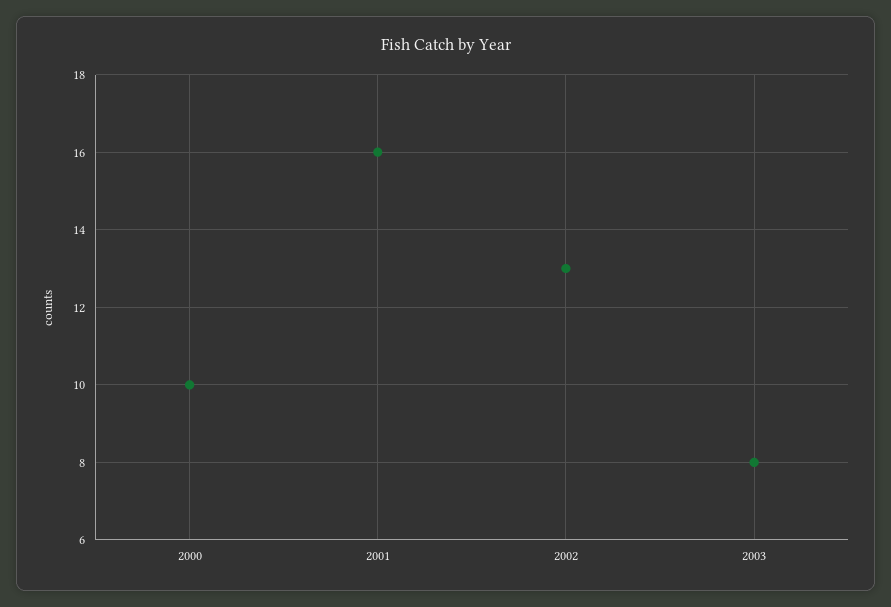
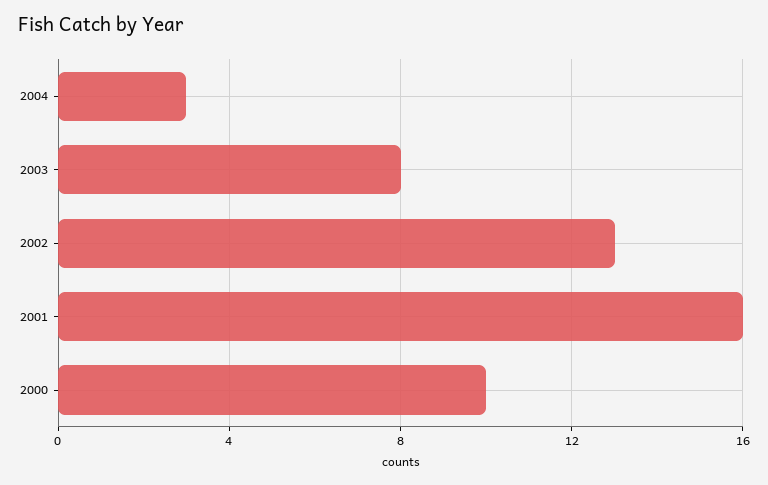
2004: none -> 3

